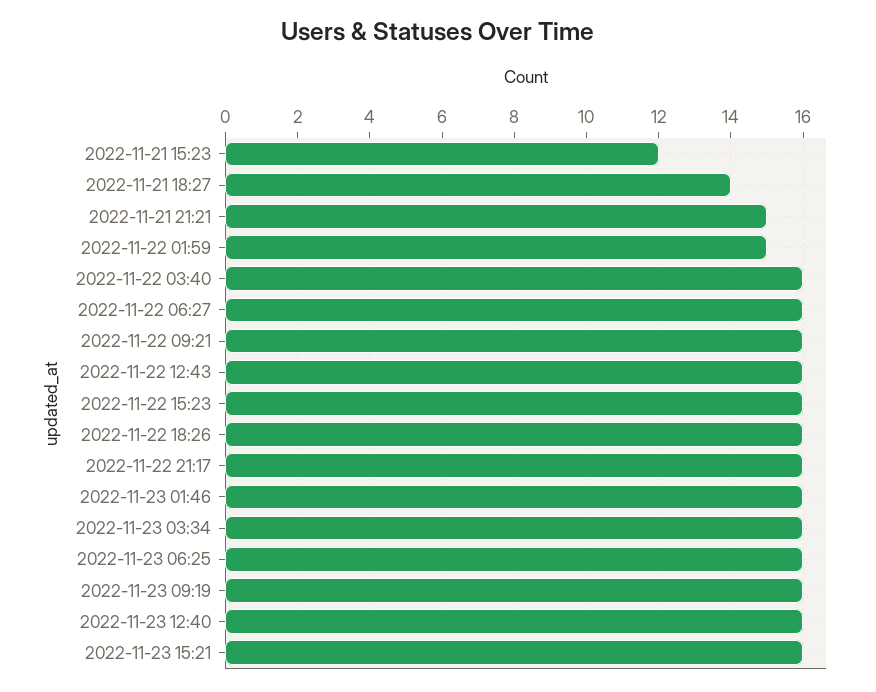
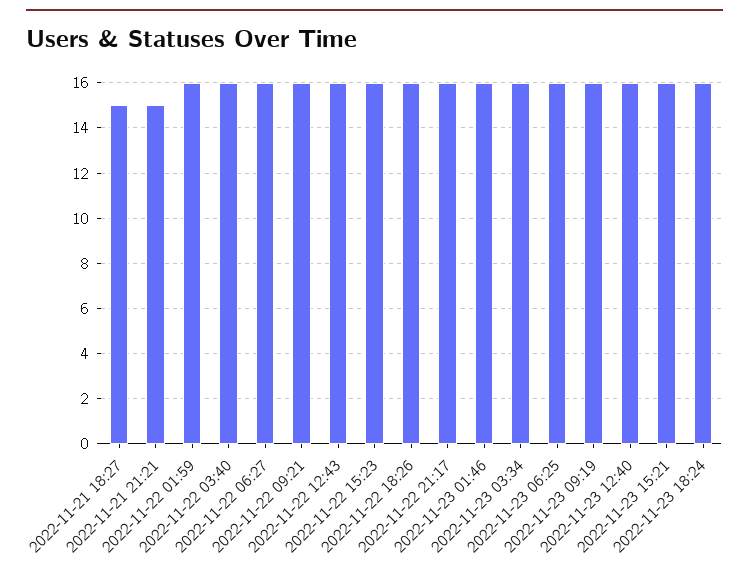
2022-11-21 15:23: 12 -> none
2022-11-21 18:27: 14 -> 15
2022-11-22 01:59: 15 -> 16
2022-11-23 18:24: none -> 16

